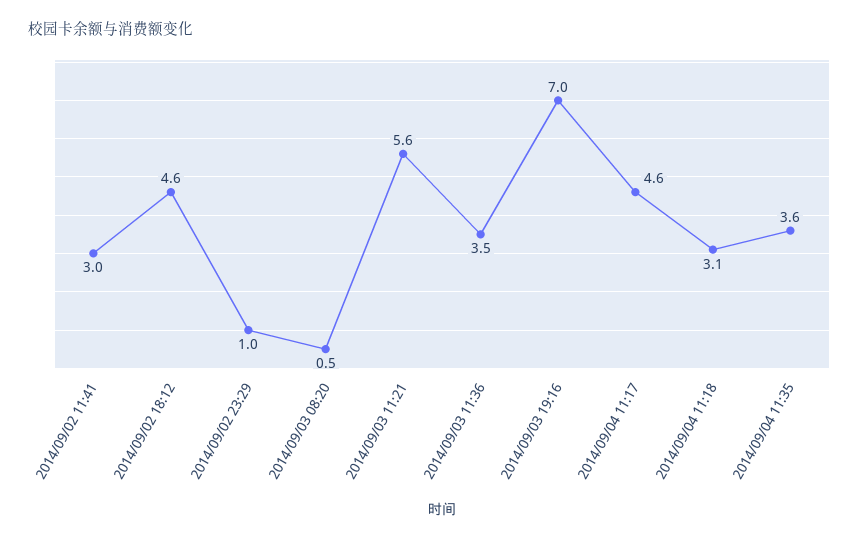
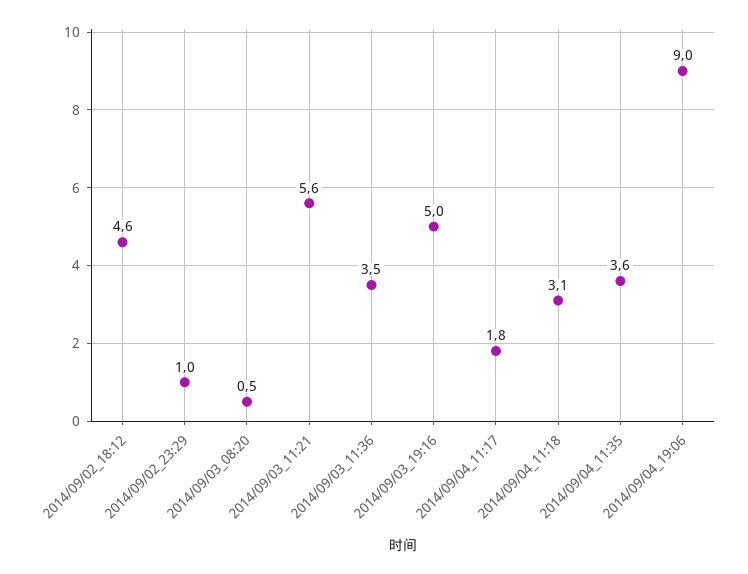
2014/09/02 11:41: 3 -> none
2014/09/03 19:16: 7 -> 5
2014/09/04 11:17: 4.6 -> 1.8
2014/09/04_19:06: none -> 9

